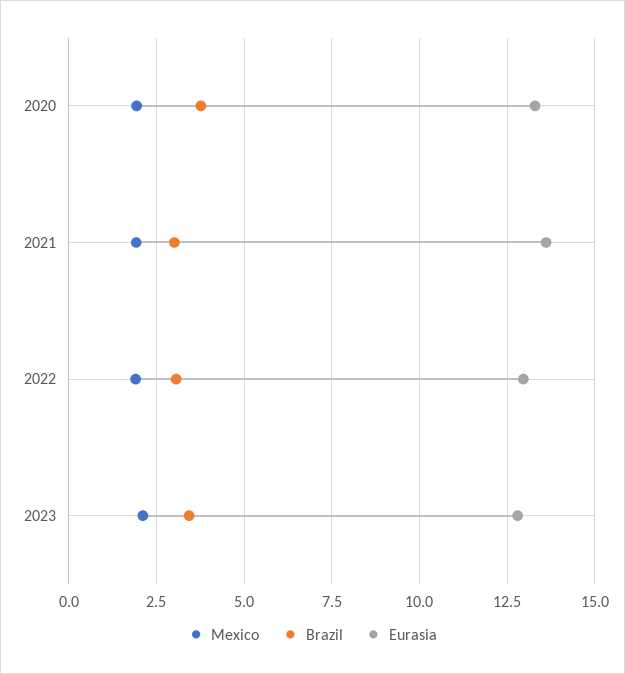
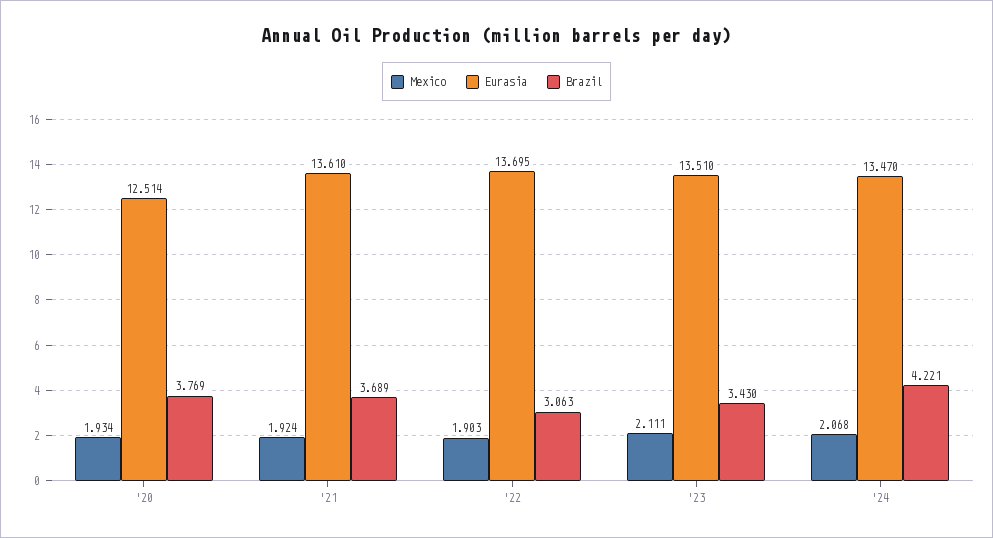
Eurasia, 2020: 13.25 -> 12.514
Brazil, 2021: 3 -> 3.689
Eurasia, 2022: 13 -> 13.695
Eurasia, 2023: 12.75 -> 13.51
Mexico, '24: none -> 2.068
Eurasia, '24: none -> 13.47
Brazil, '24: none -> 4.221

